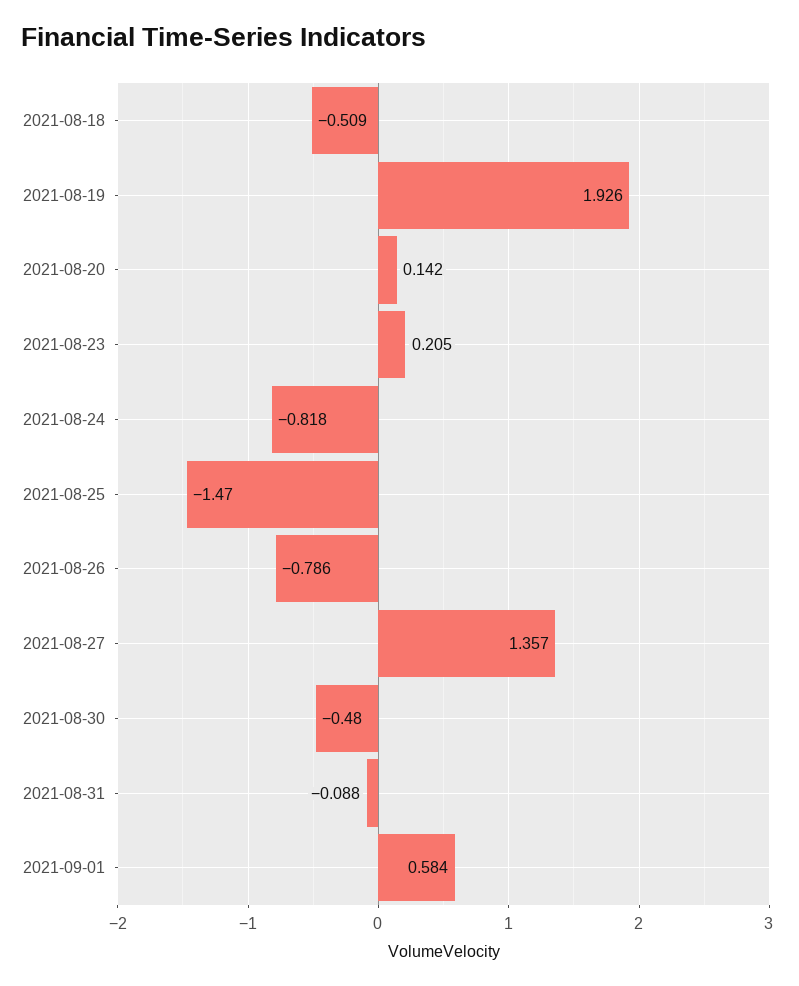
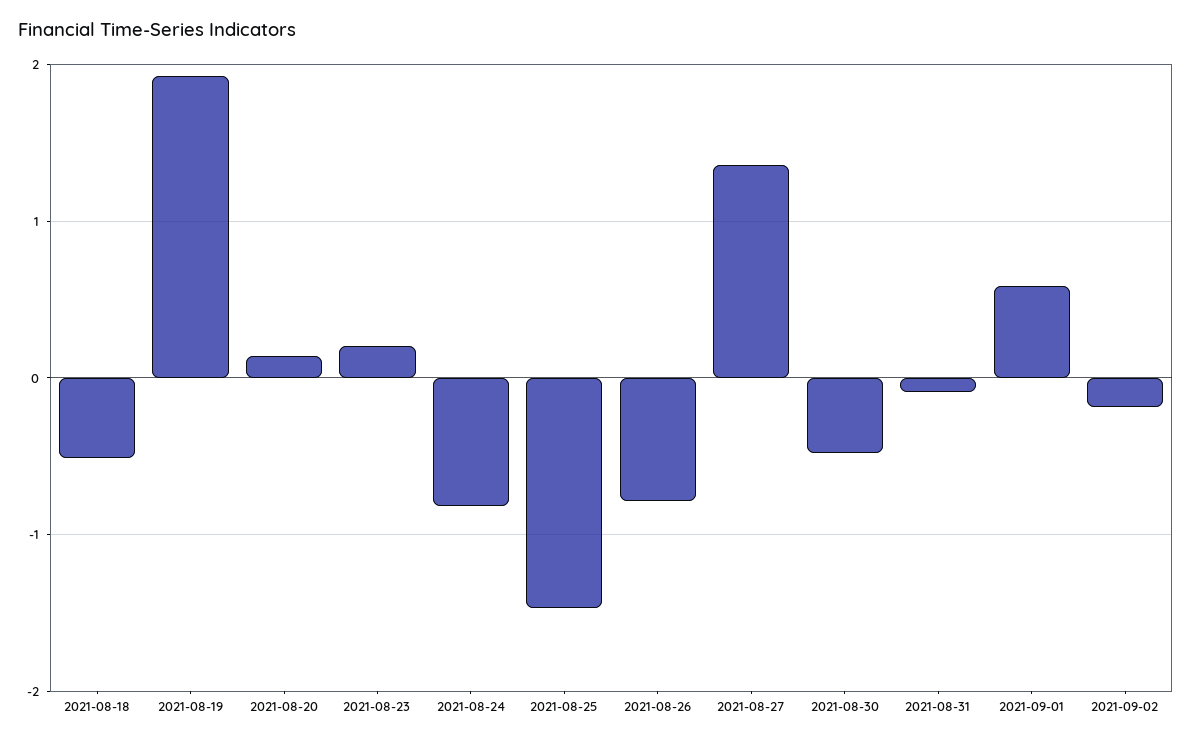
2021-09-02: none -> -0.2

